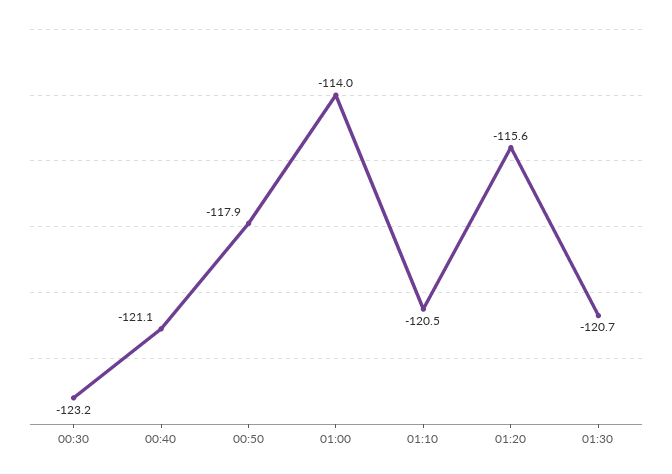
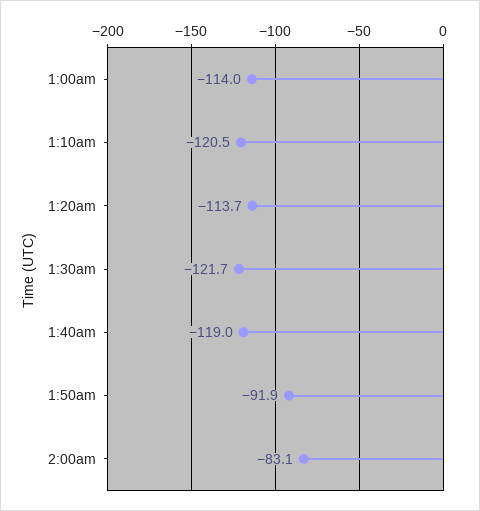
00:30: -123.2 -> none
00:40: -121.1 -> none
00:50: -117.9 -> none
01:20: -115.6 -> -113.7
01:30: -120.7 -> -121.7
1:40am: none -> -119
1:50am: none -> -91.9
2:00am: none -> -83.1

